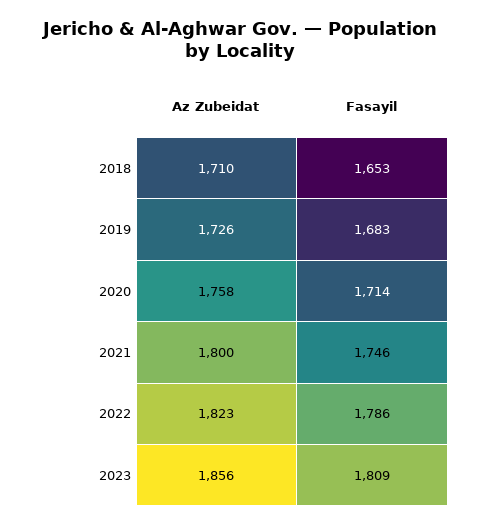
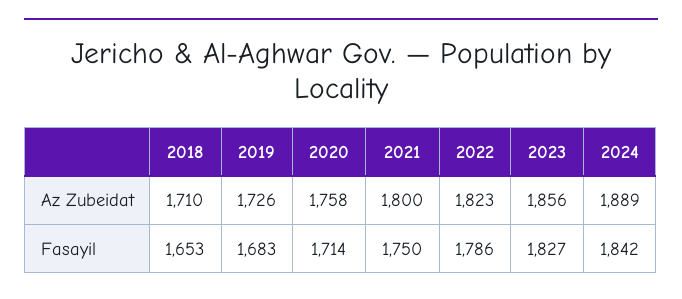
Fasayil, 2021: 1746 -> 1750
Fasayil, 2023: 1809 -> 1827
Az Zubeidat, 2024: none -> 1889
Fasayil, 2024: none -> 1842

